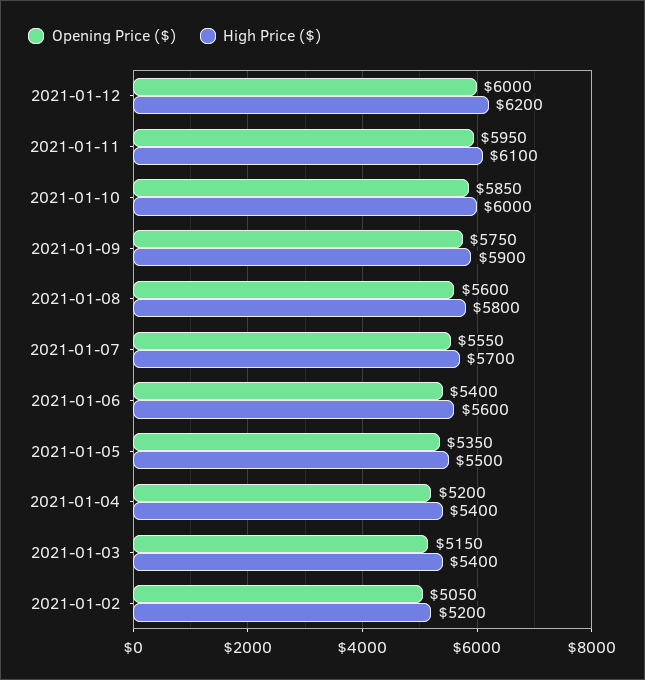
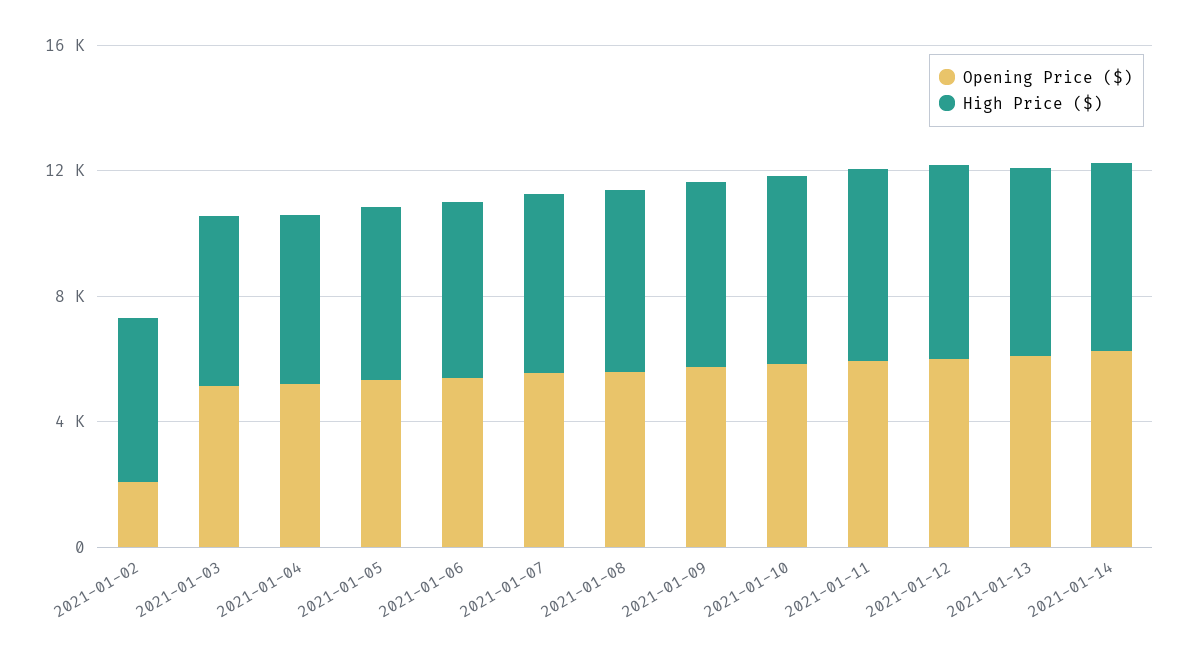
Opening Price ($), 2021-01-02: 5050 -> 2000
Opening Price ($), 2021-01-13: none -> 6000
High Price ($), 2021-01-13: none -> 6000
Opening Price ($), 2021-01-14: none -> 6000
High Price ($), 2021-01-14: none -> 6000

